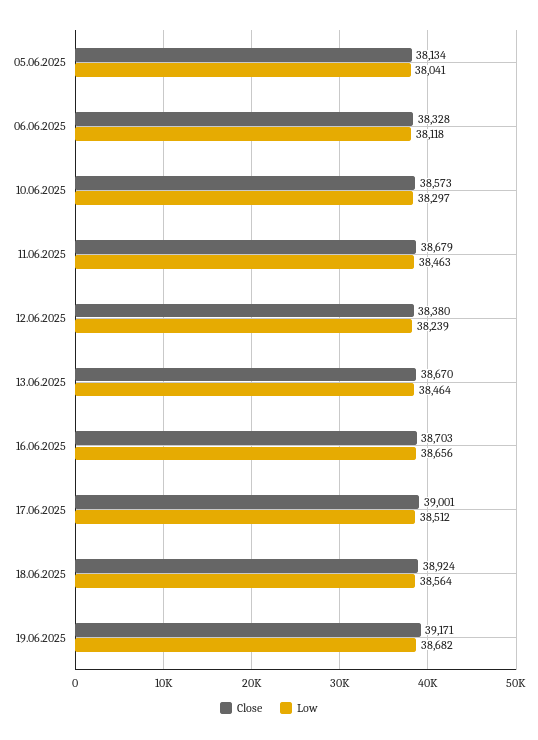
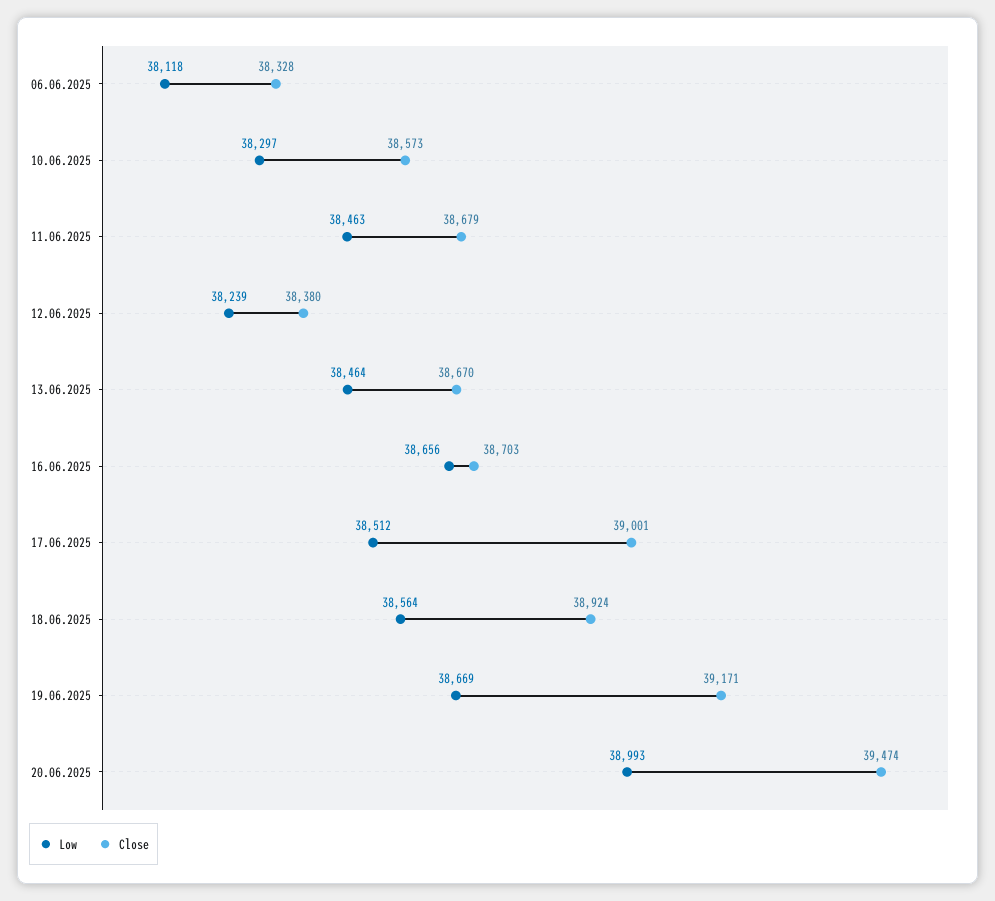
Close, 05.06.2025: 38134 -> none
Low, 05.06.2025: 38041 -> none
Low, 19.06.2025: 38682 -> 38669
Low, 20.06.2025: none -> 38993
Close, 20.06.2025: none -> 39474

